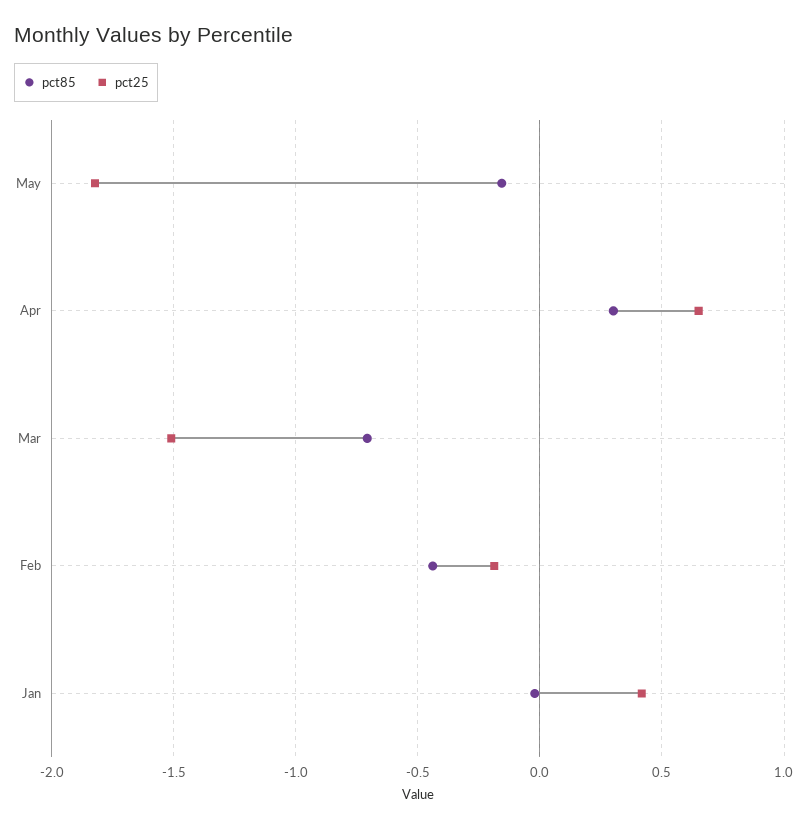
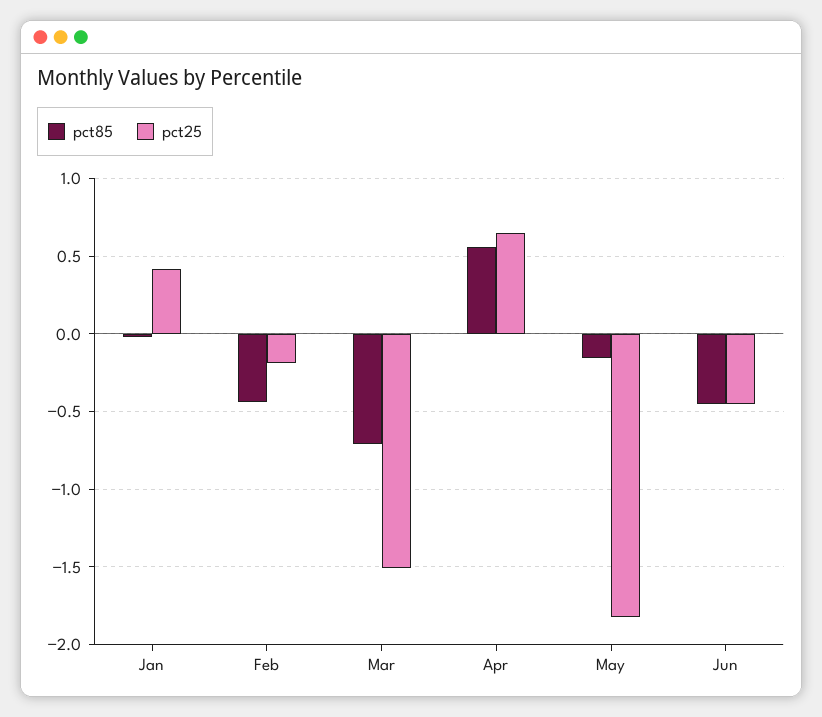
pct85, Apr: 0.3 -> 0.55
pct85, Jun: none -> -0.45
pct25, Jun: none -> -0.45

